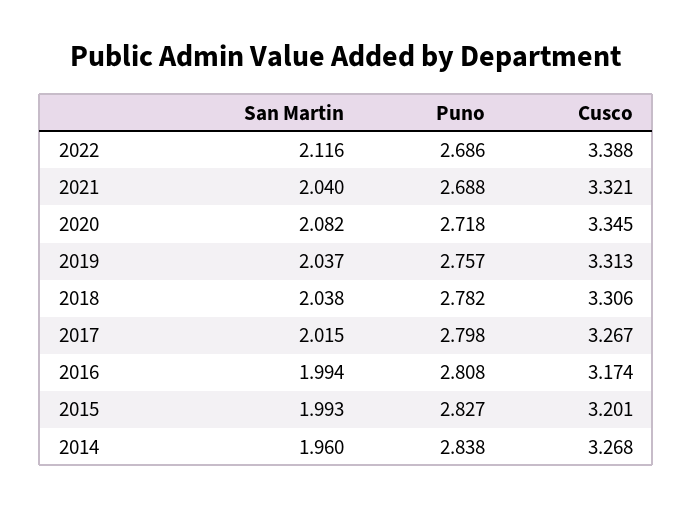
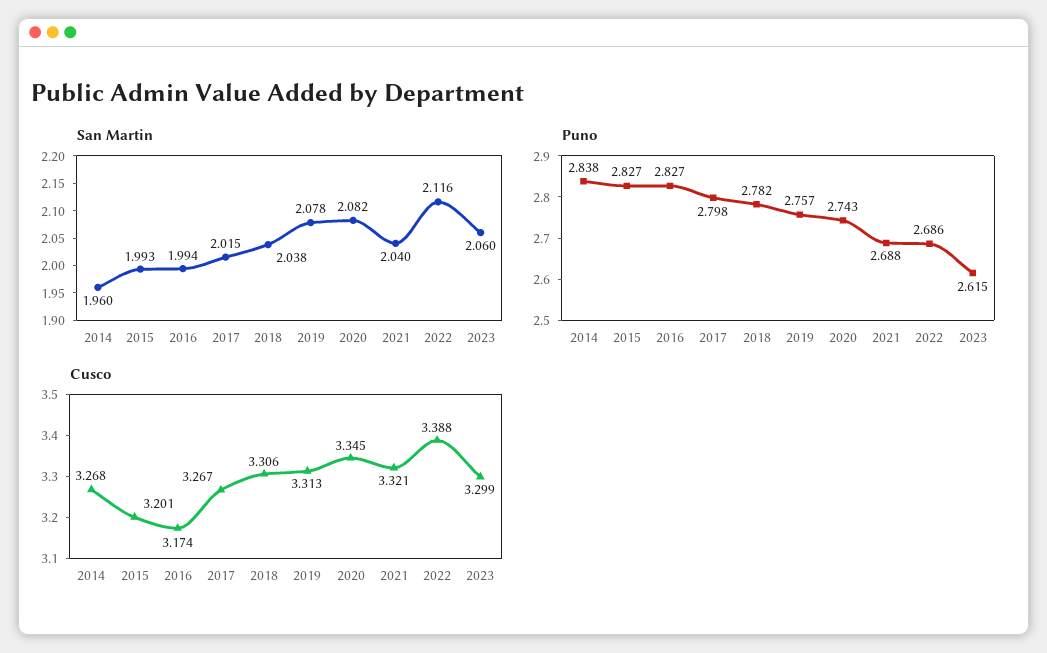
Puno, 2020: 2.718 -> 2.743
San Martin, 2019: 2.037 -> 2.078
Puno, 2016: 2.808 -> 2.827
San Martin, 2023: none -> 2.06
Puno, 2023: none -> 2.615
Cusco, 2023: none -> 3.299

